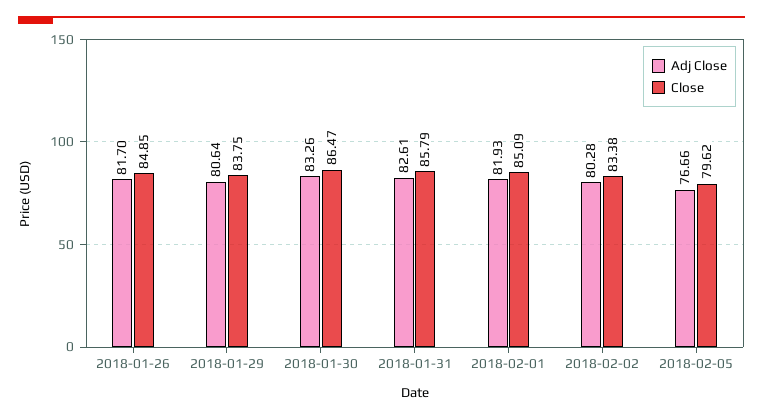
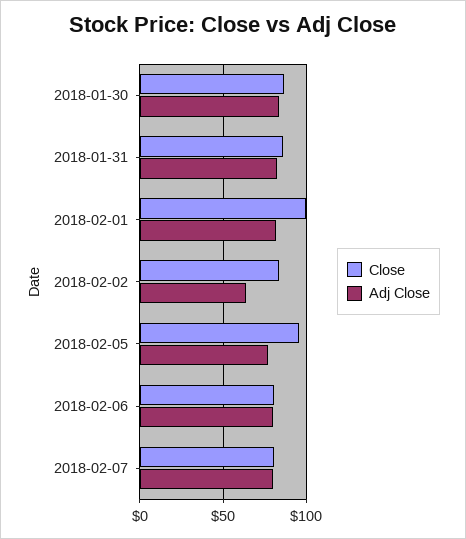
Adj Close, 2018-01-26: 81.7 -> none
Close, 2018-01-26: 84.85 -> none
Adj Close, 2018-01-29: 80.64 -> none
Close, 2018-01-29: 83.75 -> none
Close, 2018-02-01: 85.09 -> 100
Adj Close, 2018-02-02: 80.28 -> 65
Close, 2018-02-05: 79.62 -> 95
Close, 2018-02-06: none -> 80
Adj Close, 2018-02-06: none -> 80
Close, 2018-02-07: none -> 80
Adj Close, 2018-02-07: none -> 80

